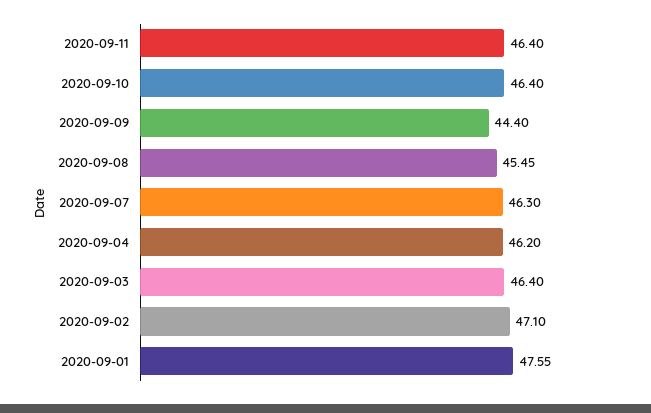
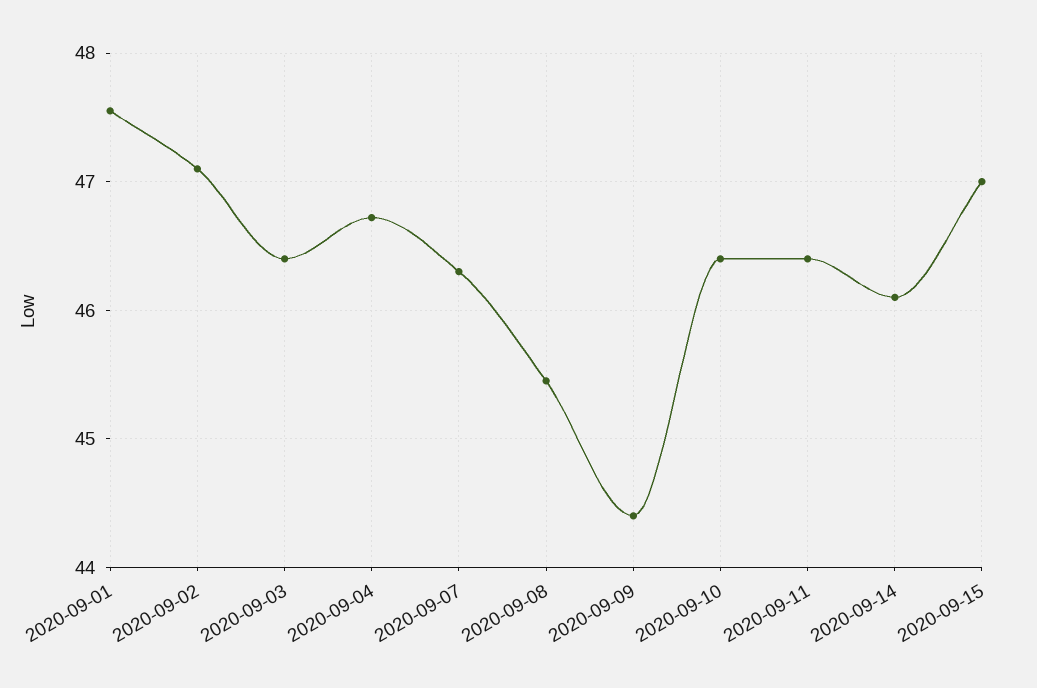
2020-09-04: 46.2 -> 46.7
2020-09-14: none -> 46.1
2020-09-15: none -> 47

